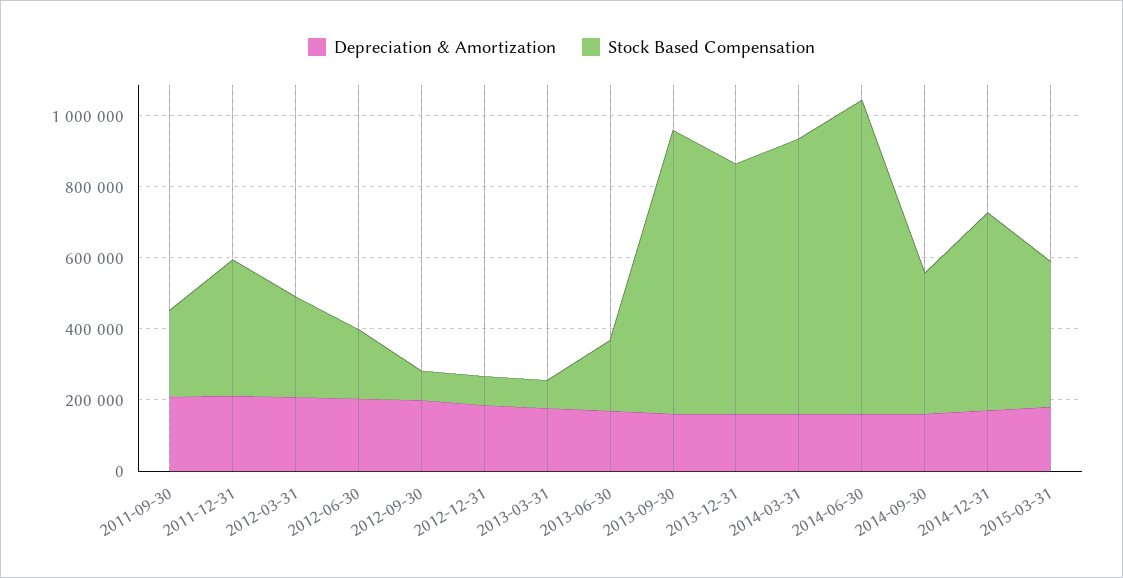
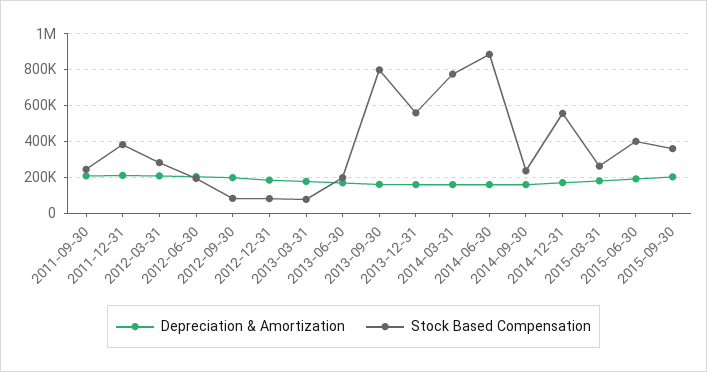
Stock Based Compensation, 2013-12-31: 700000 -> 550000
Stock Based Compensation, 2014-09-30: 400000 -> 250000
Stock Based Compensation, 2015-03-31: 400000 -> 250000
Depreciation & Amortization, 2015-06-30: none -> 200000
Stock Based Compensation, 2015-06-30: none -> 400000
Depreciation & Amortization, 2015-09-30: none -> 200000
Stock Based Compensation, 2015-09-30: none -> 350000

